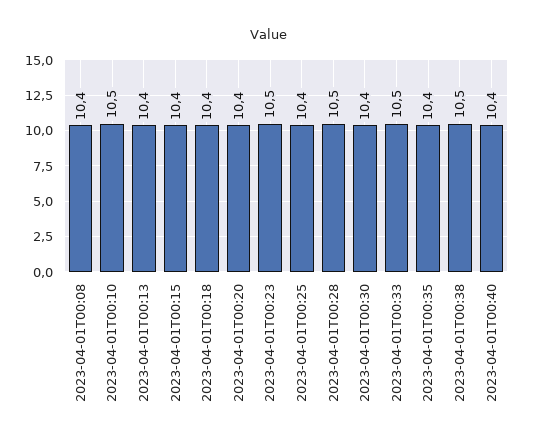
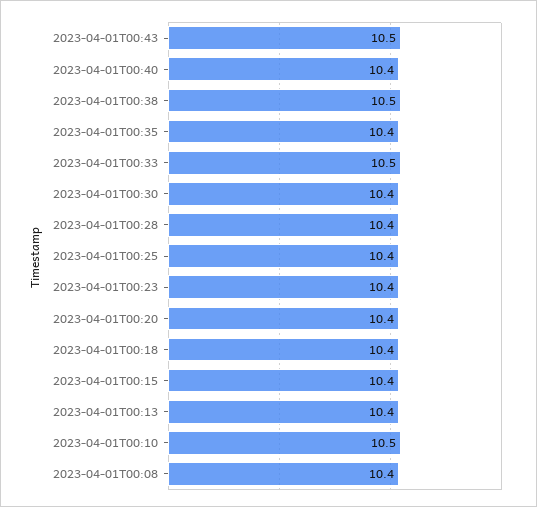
2023-04-01T00:23: 10.5 -> 10.4
2023-04-01T00:28: 10.5 -> 10.4
2023-04-01T00:43: none -> 10.5

